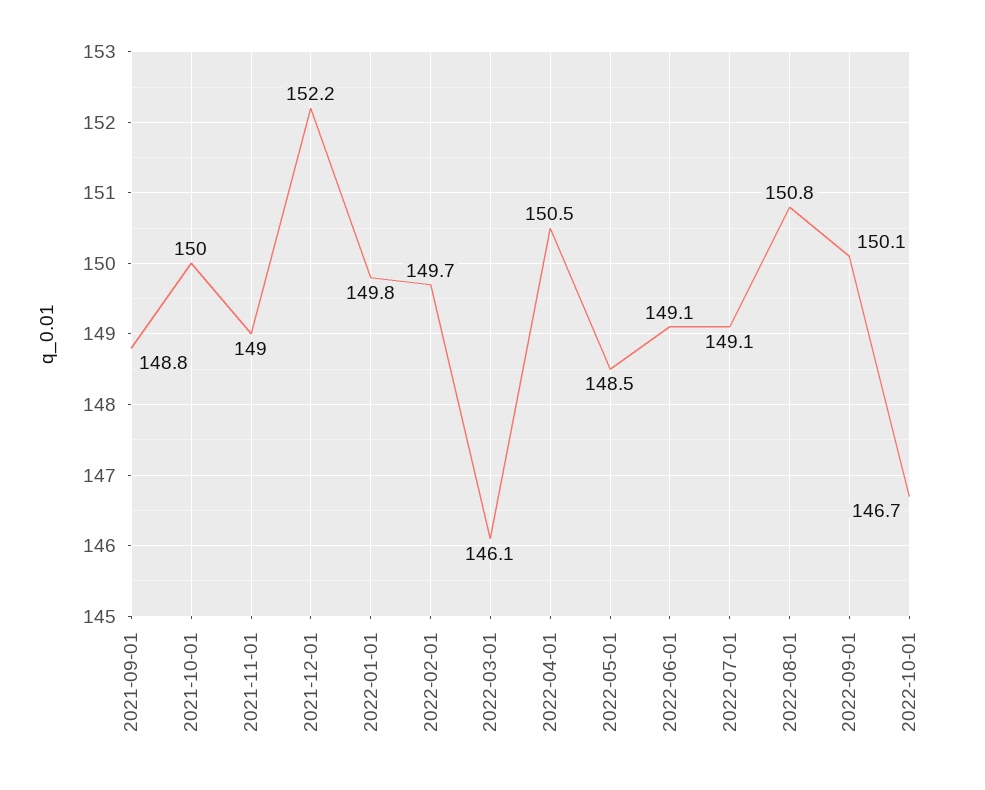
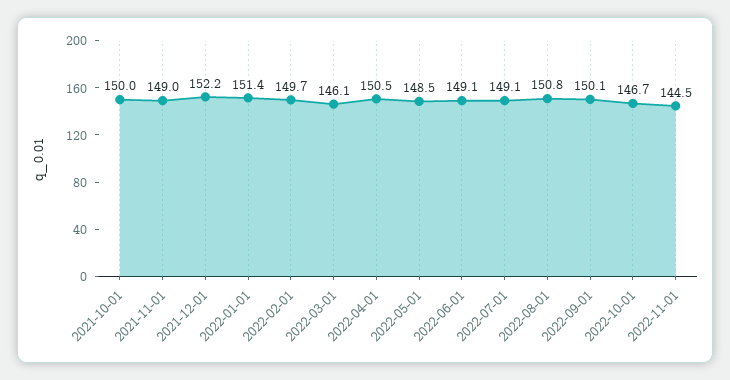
2021-09-01: 148.8 -> none
2022-01-01: 149.8 -> 151.4
2022-11-01: none -> 144.5

